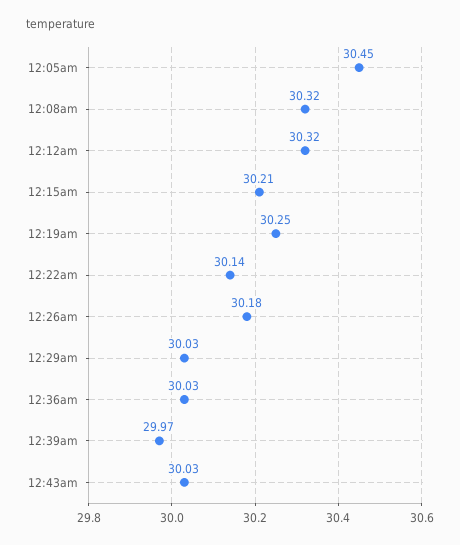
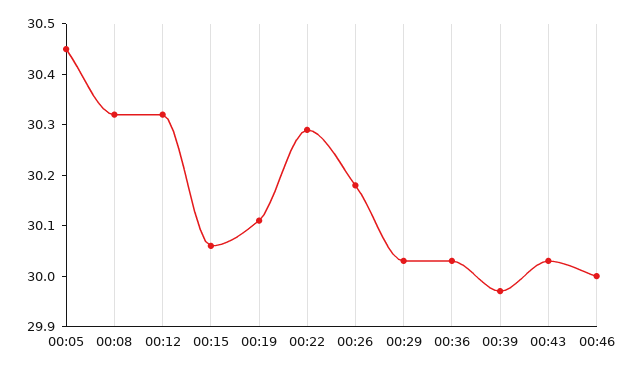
12:15am: 30.21 -> 30.05
12:19am: 30.25 -> 30.1
12:22am: 30.14 -> 30.3
00:46: none -> 30

